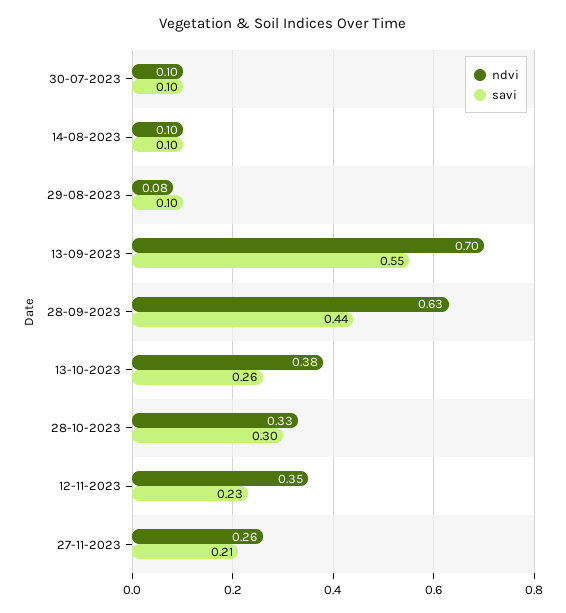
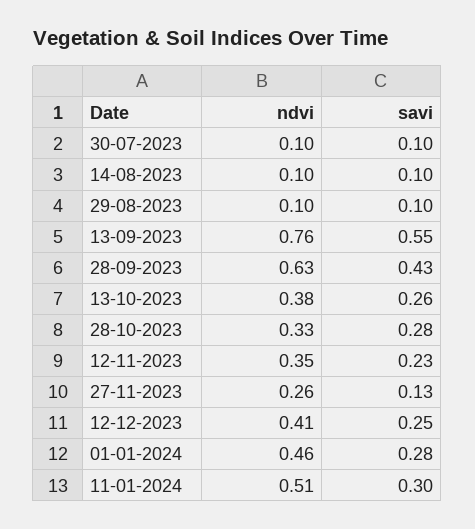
ndvi, 29-08-2023: 0.08 -> 0.1
ndvi, 13-09-2023: 0.7 -> 0.76
savi, 28-09-2023: 0.44 -> 0.43
savi, 28-10-2023: 0.3 -> 0.28
savi, 27-11-2023: 0.21 -> 0.13
ndvi, 12-12-2023: none -> 0.41
savi, 12-12-2023: none -> 0.25
ndvi, 01-01-2024: none -> 0.46
savi, 01-01-2024: none -> 0.28
ndvi, 11-01-2024: none -> 0.51
savi, 11-01-2024: none -> 0.3

